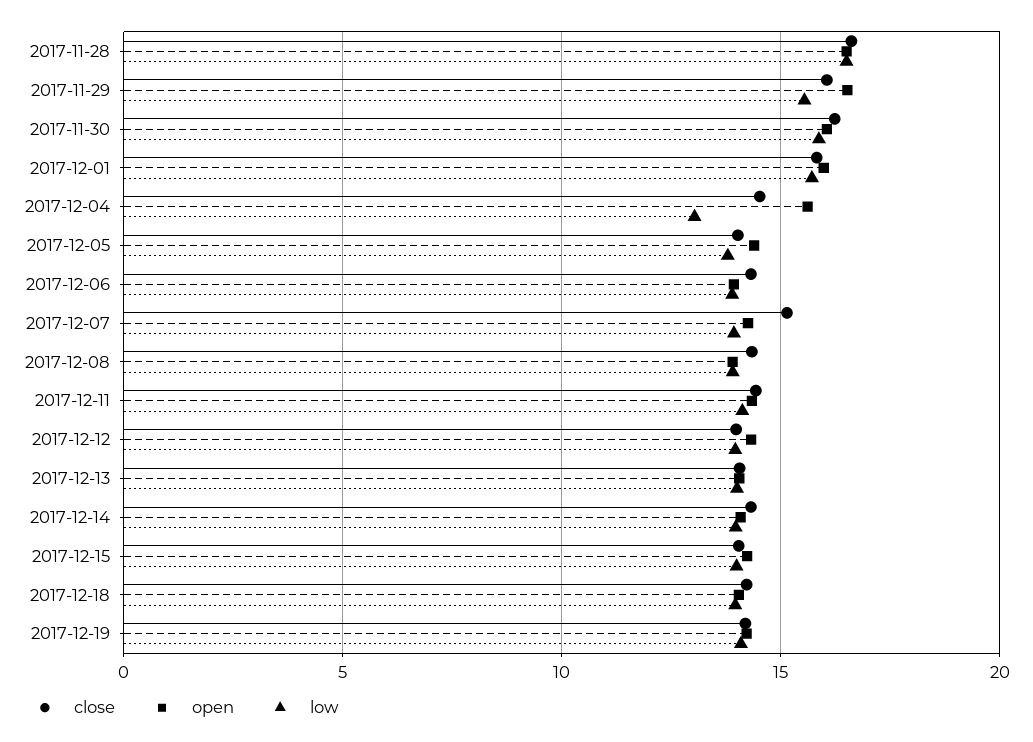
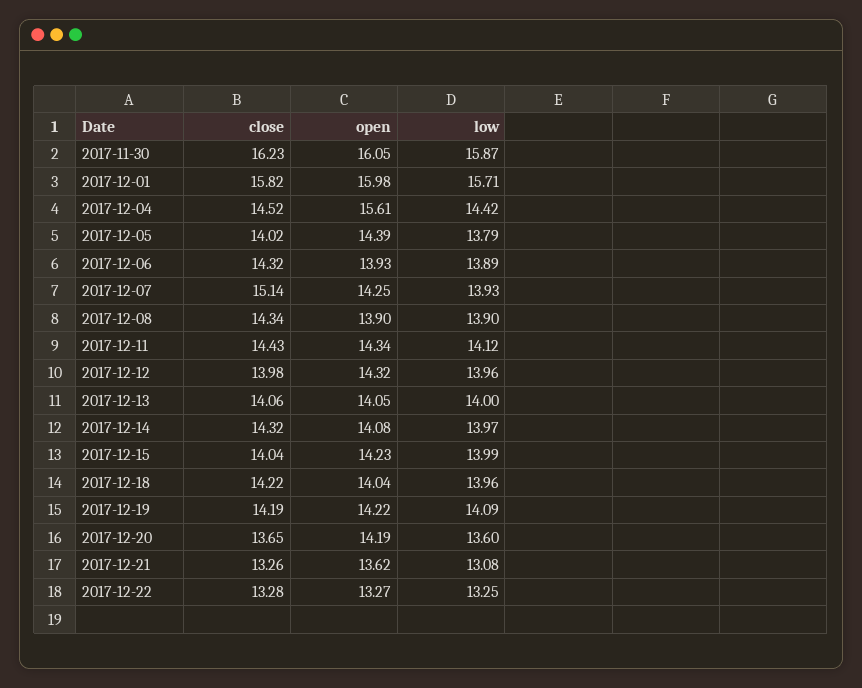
close, 2017-11-28: 16.5 -> none
open, 2017-11-28: 16.5 -> none
low, 2017-11-28: 16.5 -> none
close, 2017-11-29: 16 -> none
open, 2017-11-29: 16.5 -> none
low, 2017-11-29: 15.5 -> none
low, 2017-12-04: 13 -> 14.42
close, 2017-12-20: none -> 13.65
open, 2017-12-20: none -> 14.19
low, 2017-12-20: none -> 13.6
close, 2017-12-21: none -> 13.26
open, 2017-12-21: none -> 13.62
low, 2017-12-21: none -> 13.08
close, 2017-12-22: none -> 13.28
open, 2017-12-22: none -> 13.27
low, 2017-12-22: none -> 13.25

